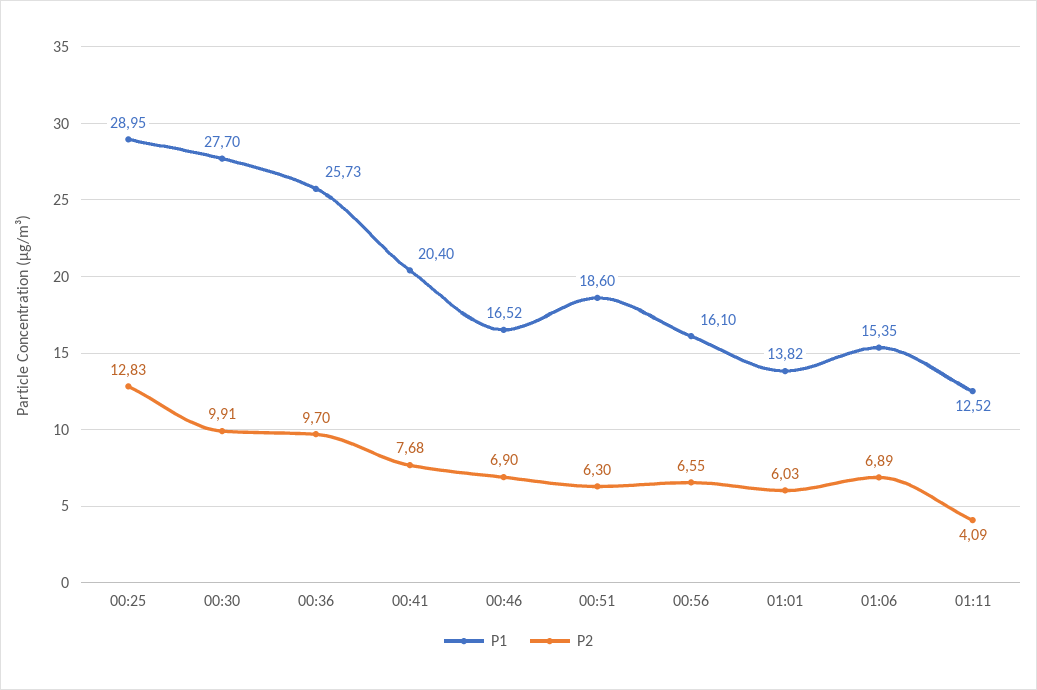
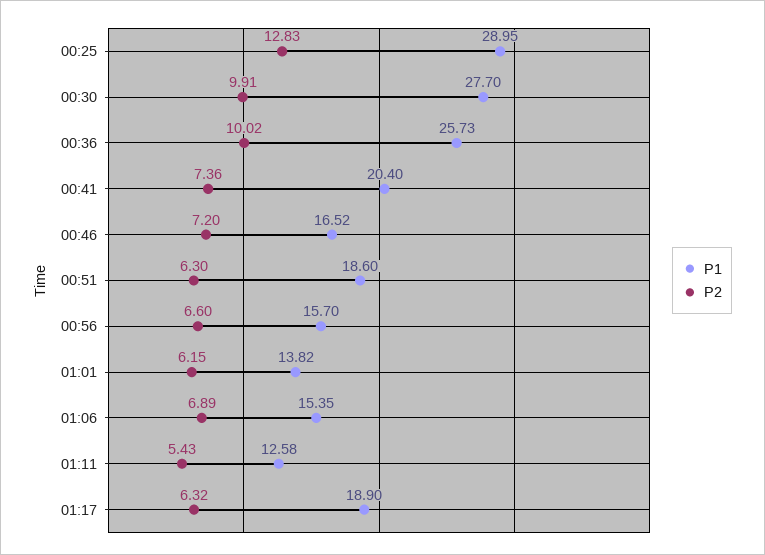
P2, 00:36: 9.7 -> 10.02
P2, 00:41: 7.68 -> 7.36
P2, 00:46: 6.9 -> 7.2
P1, 00:56: 16.1 -> 15.7
P2, 00:56: 6.55 -> 6.6
P2, 01:01: 6.03 -> 6.15
P1, 01:11: 12.52 -> 12.58
P2, 01:11: 4.09 -> 5.43
P1, 01:17: none -> 18.9
P2, 01:17: none -> 6.32

